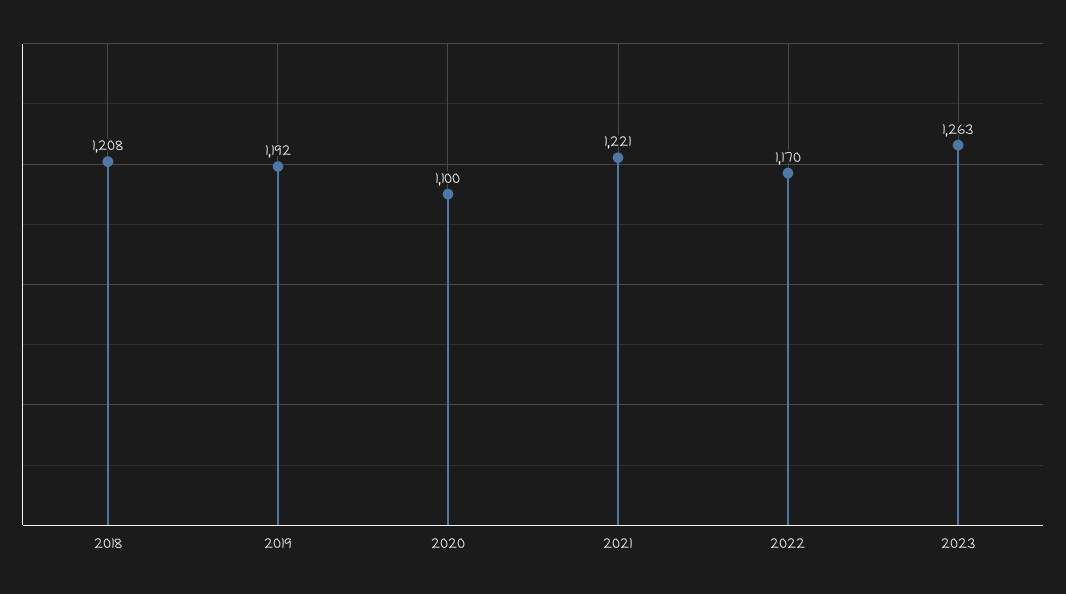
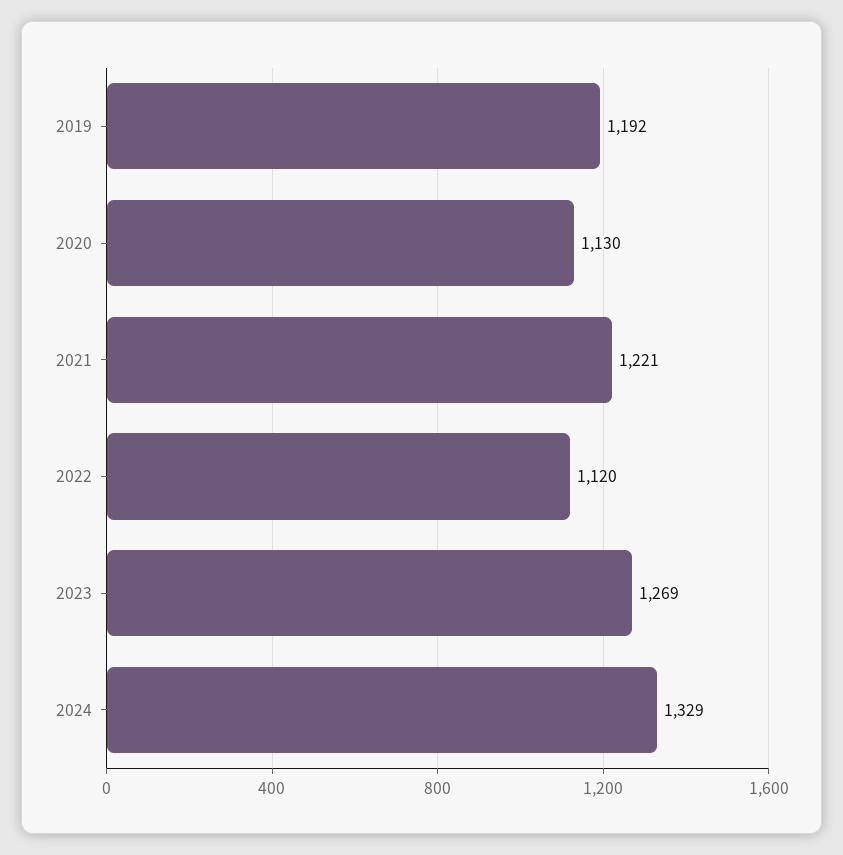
2018: 1208 -> none
2020: 1100 -> 1130
2022: 1170 -> 1120
2023: 1263 -> 1269
2024: none -> 1329

